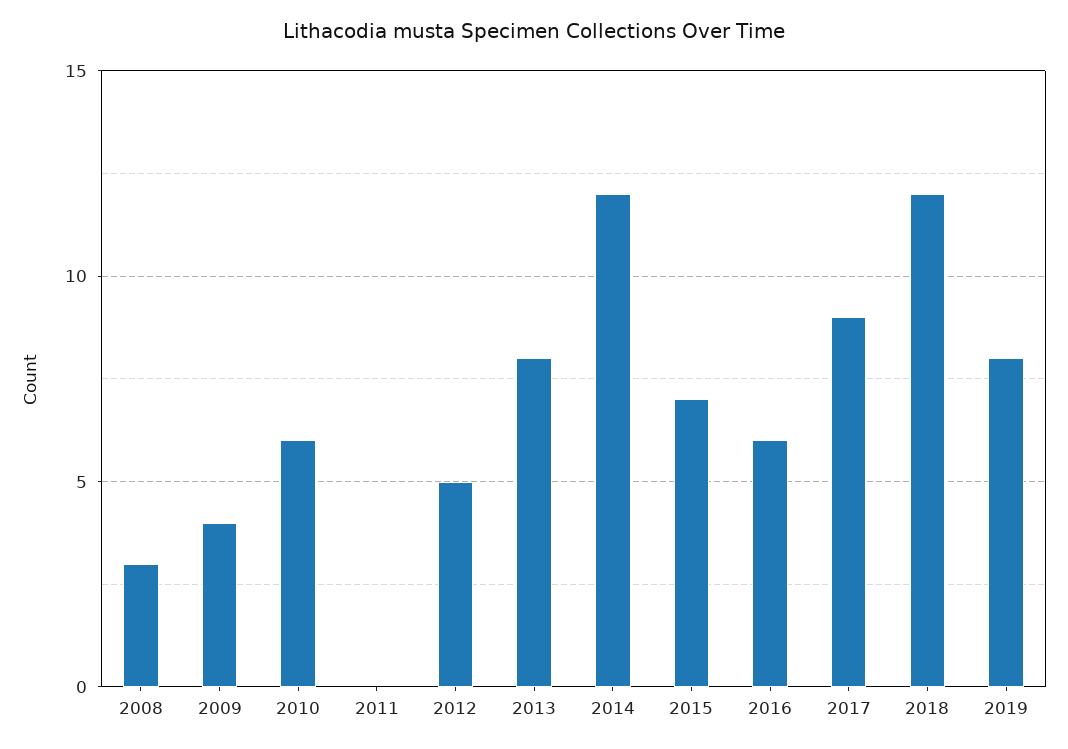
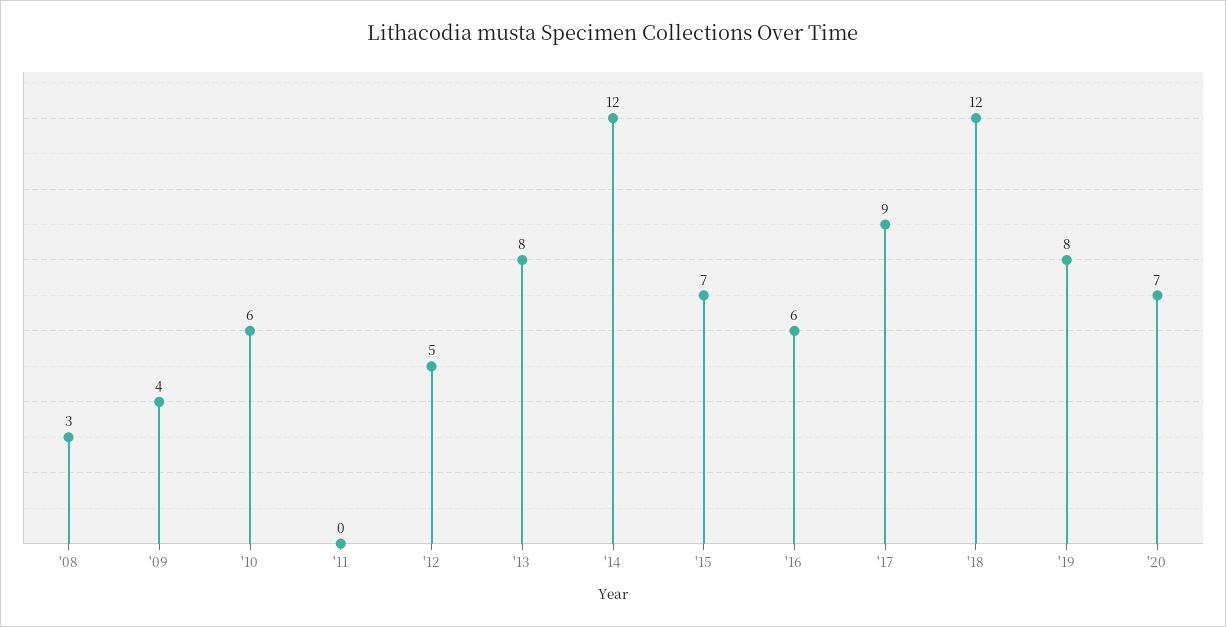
'20: none -> 7

